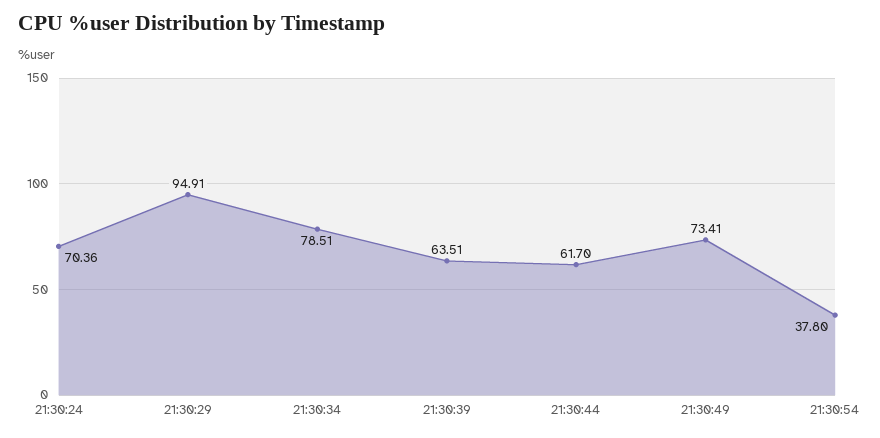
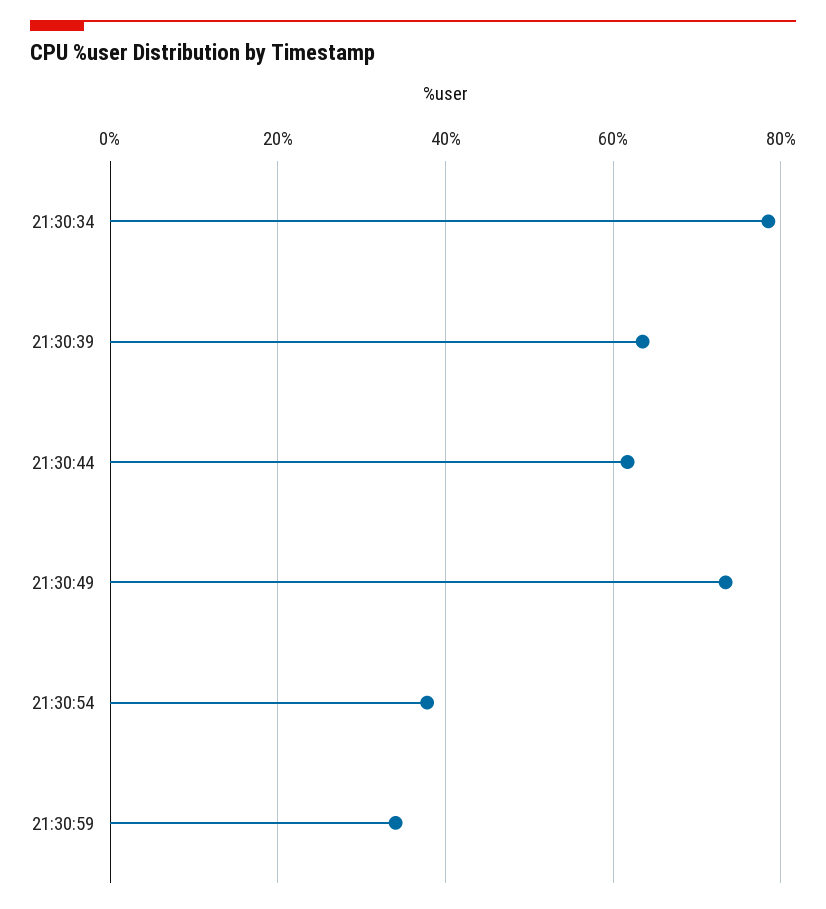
21:30:24: 70.36 -> none
21:30:29: 94.91 -> none
21:30:59: none -> 34

